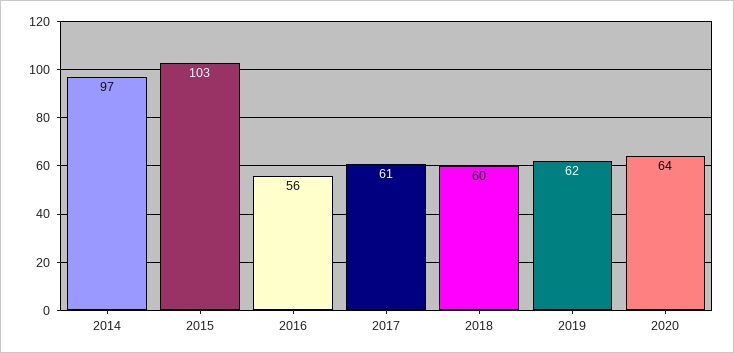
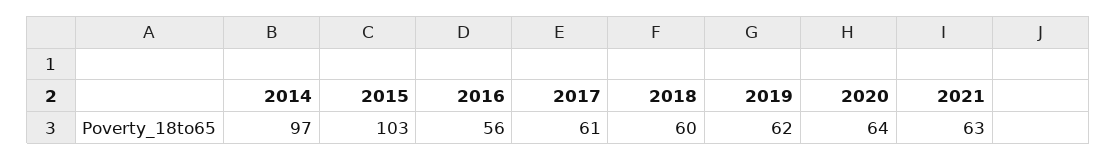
2021: none -> 63

